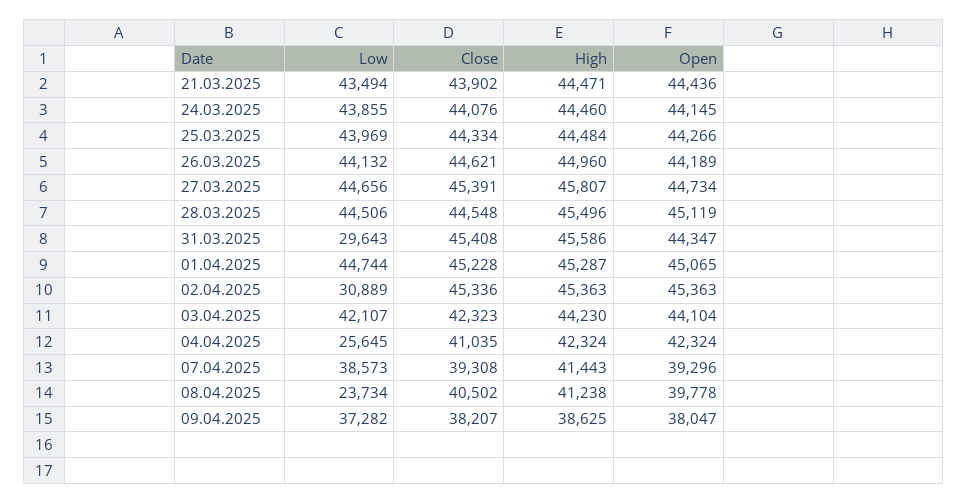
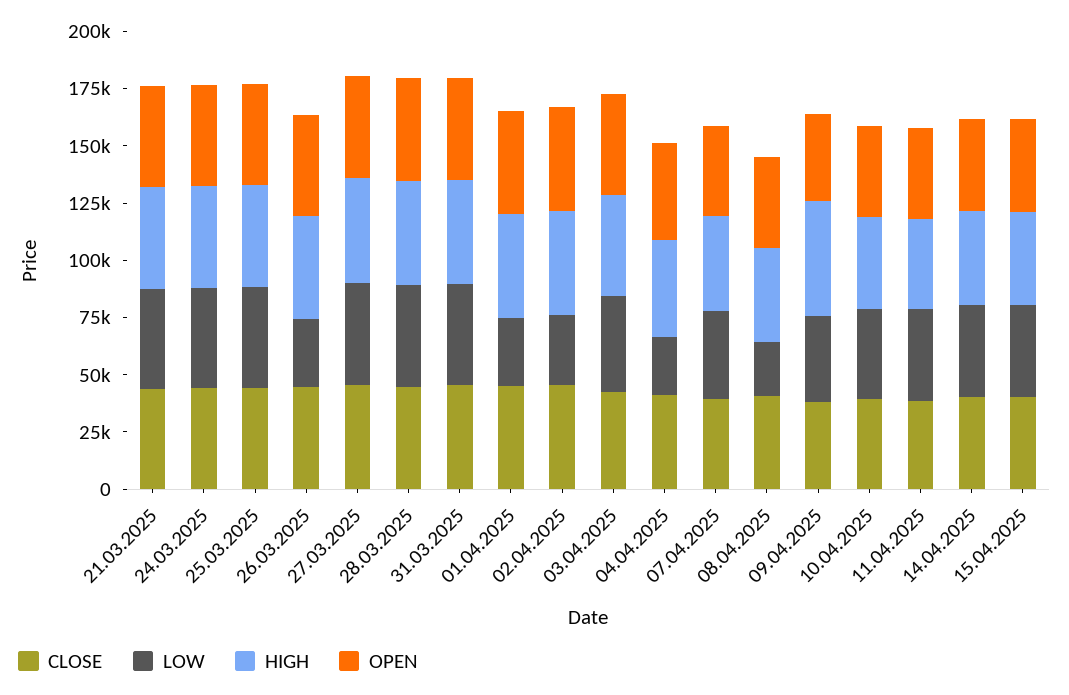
Low, 26.03.2025: 44132 -> 30000
Low, 31.03.2025: 29643 -> 45000
Low, 01.04.2025: 44744 -> 30000
High, 09.04.2025: 38625 -> 50000
Close, 10.04.2025: none -> 40000
Low, 10.04.2025: none -> 40000
High, 10.04.2025: none -> 40000
Open, 10.04.2025: none -> 40000
Close, 11.04.2025: none -> 40000
Low, 11.04.2025: none -> 40000
High, 11.04.2025: none -> 40000
Open, 11.04.2025: none -> 40000
Close, 14.04.2025: none -> 40000
Low, 14.04.2025: none -> 40000
High, 14.04.2025: none -> 40000
Open, 14.04.2025: none -> 40000
Close, 15.04.2025: none -> 40000
Low, 15.04.2025: none -> 40000
High, 15.04.2025: none -> 40000
Open, 15.04.2025: none -> 40000

